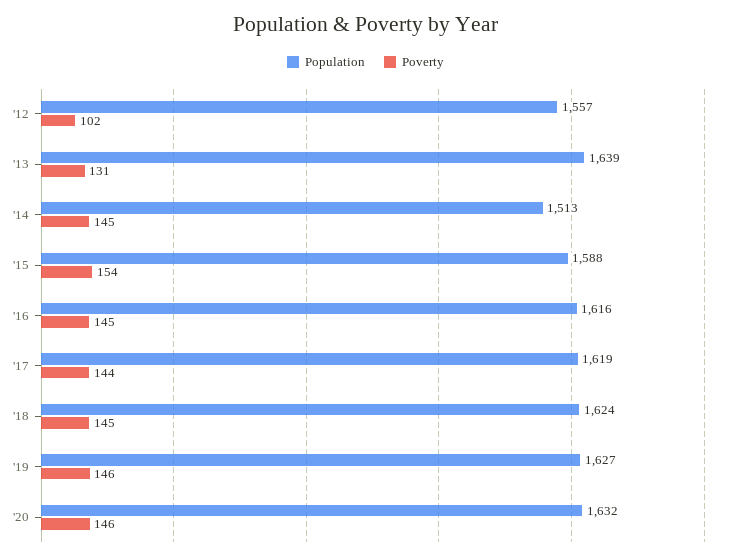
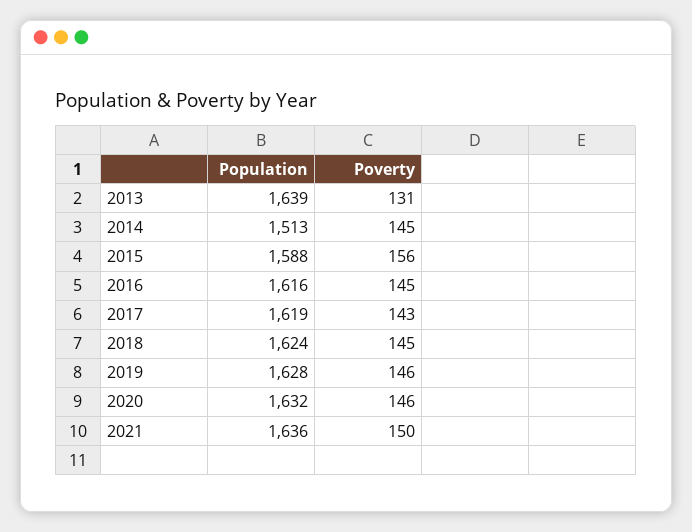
Population, '12: 1557 -> none
Poverty, '12: 102 -> none
Poverty, '15: 154 -> 156
Poverty, '17: 144 -> 143
Population, '19: 1627 -> 1628
Population, 2021: none -> 1636
Poverty, 2021: none -> 150

